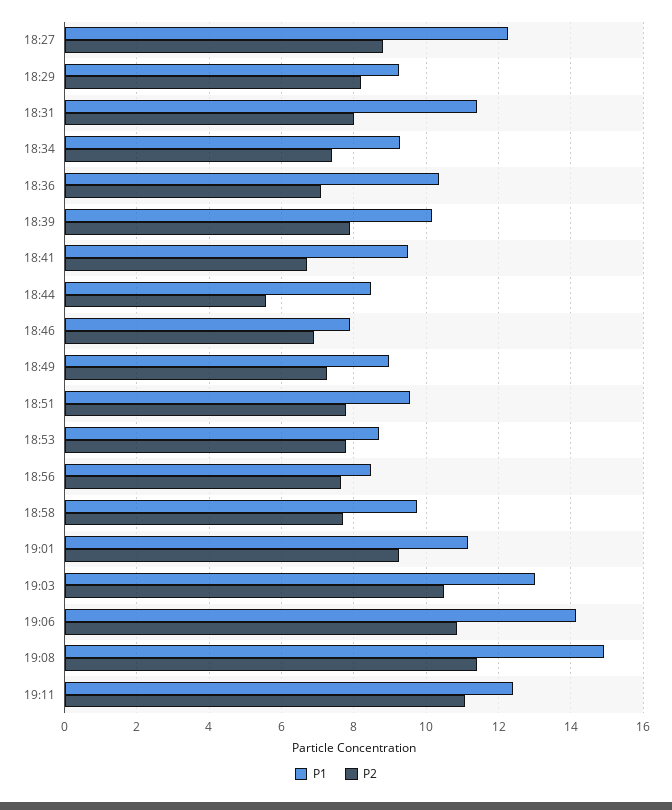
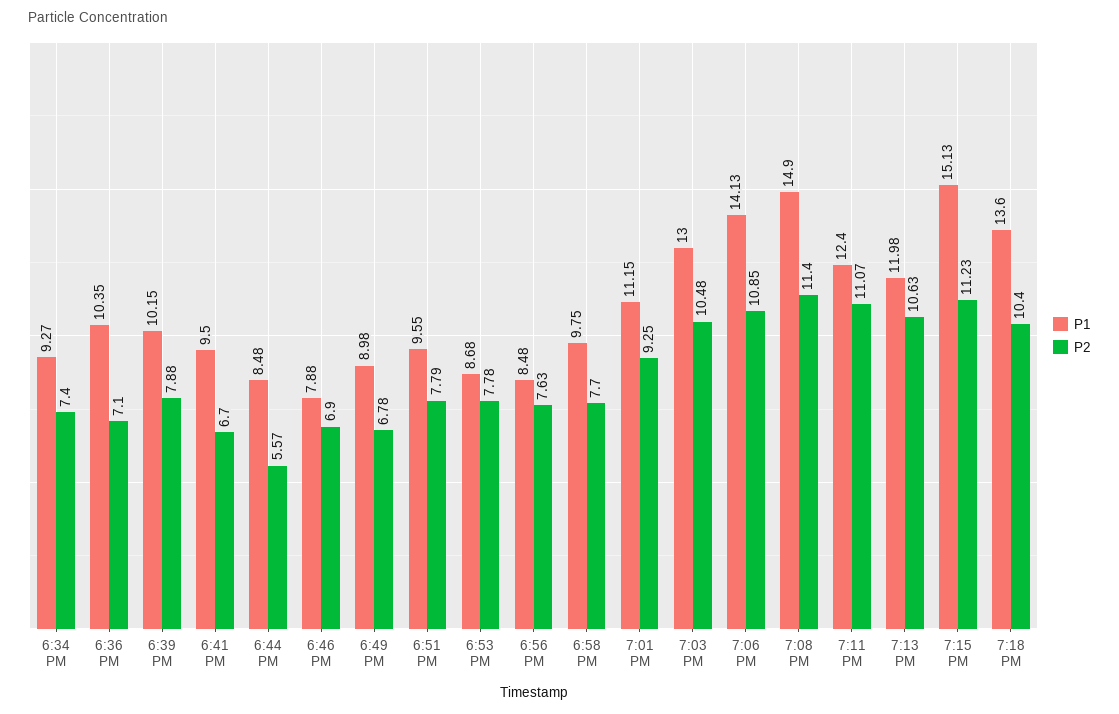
P1, 18:27: 12.2 -> none
P2, 18:27: 8.8 -> none
P1, 18:29: 9.2 -> none
P2, 18:29: 8.2 -> none
P1, 18:31: 11.4 -> none
P2, 18:31: 8 -> none
P2, 18:49: 7.2 -> 6.78
P1, 7:13 PM: none -> 11.98
P2, 7:13 PM: none -> 10.63
P1, 7:15 PM: none -> 15.13
P2, 7:15 PM: none -> 11.23
P1, 7:18 PM: none -> 13.6
P2, 7:18 PM: none -> 10.4

